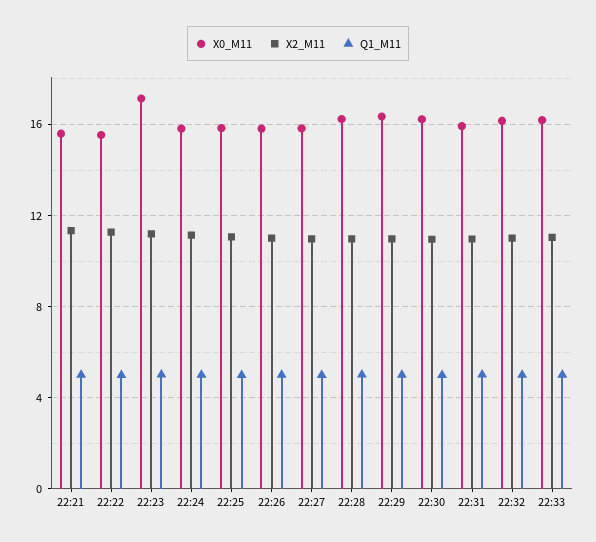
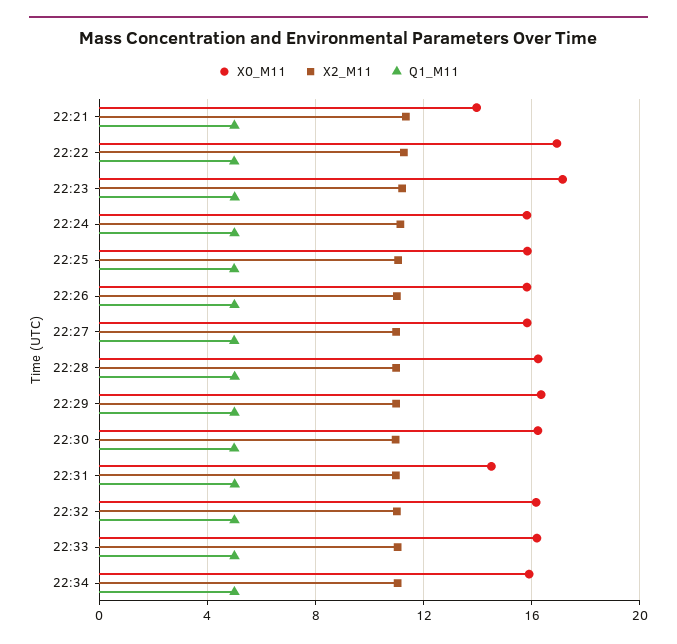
X0_M11, 22:21: 15.5 -> 14
X0_M11, 22:22: 15.5 -> 17
X0_M11, 22:31: 16 -> 14.5
X0_M11, 22:34: none -> 16
X2_M11, 22:34: none -> 11
Q1_M11, 22:34: none -> 5

